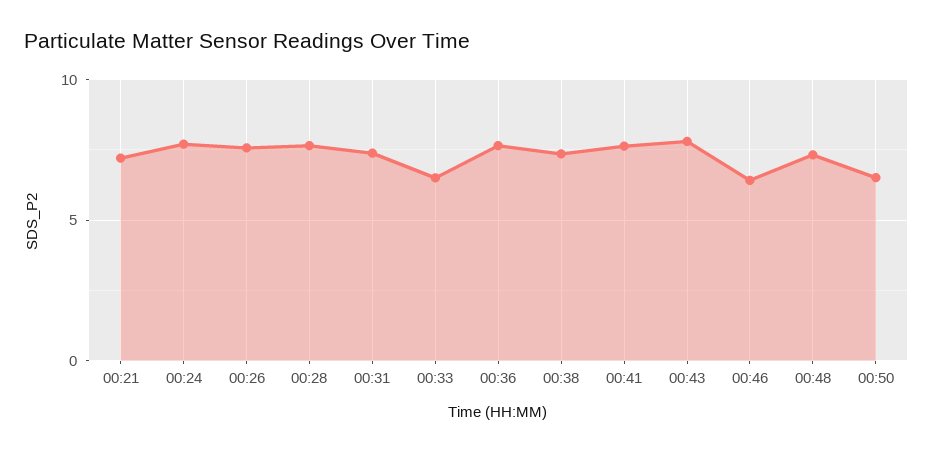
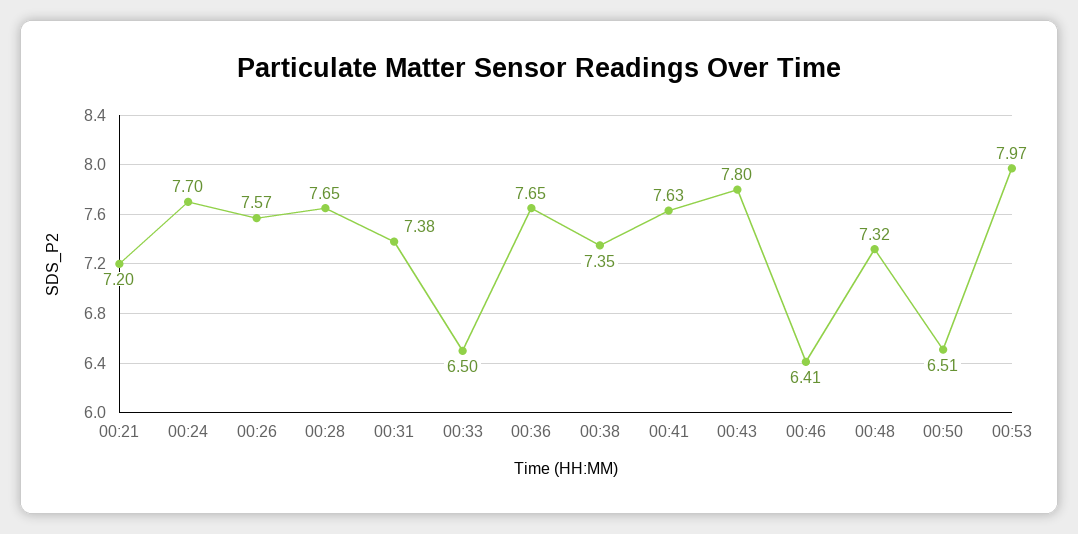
00:53: none -> 7.97

